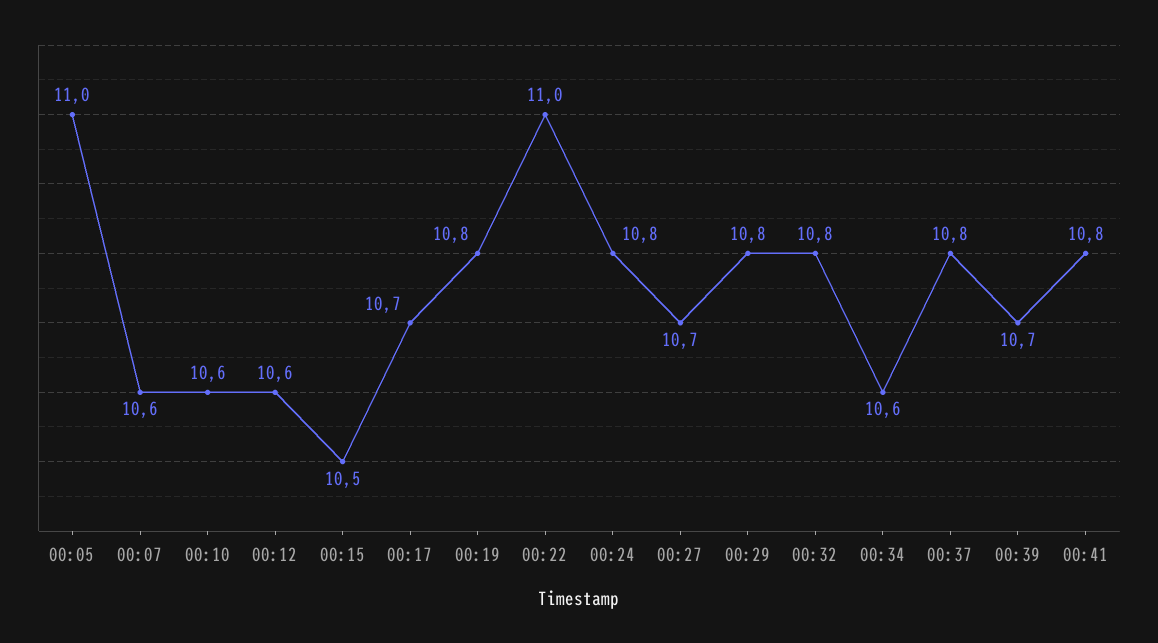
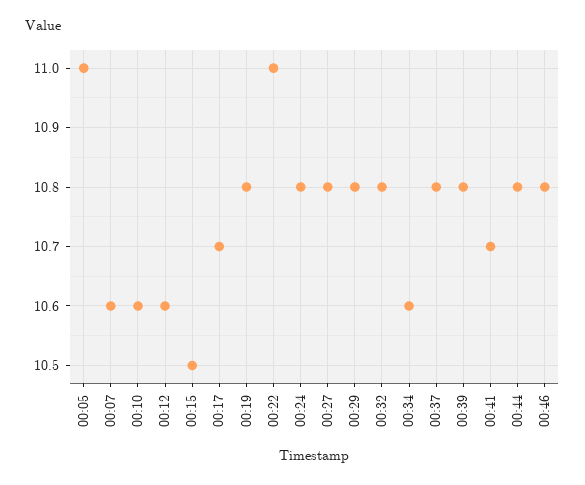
00:27: 10.7 -> 10.8
00:39: 10.7 -> 10.8
00:41: 10.8 -> 10.7
00:44: none -> 10.8
00:46: none -> 10.8

